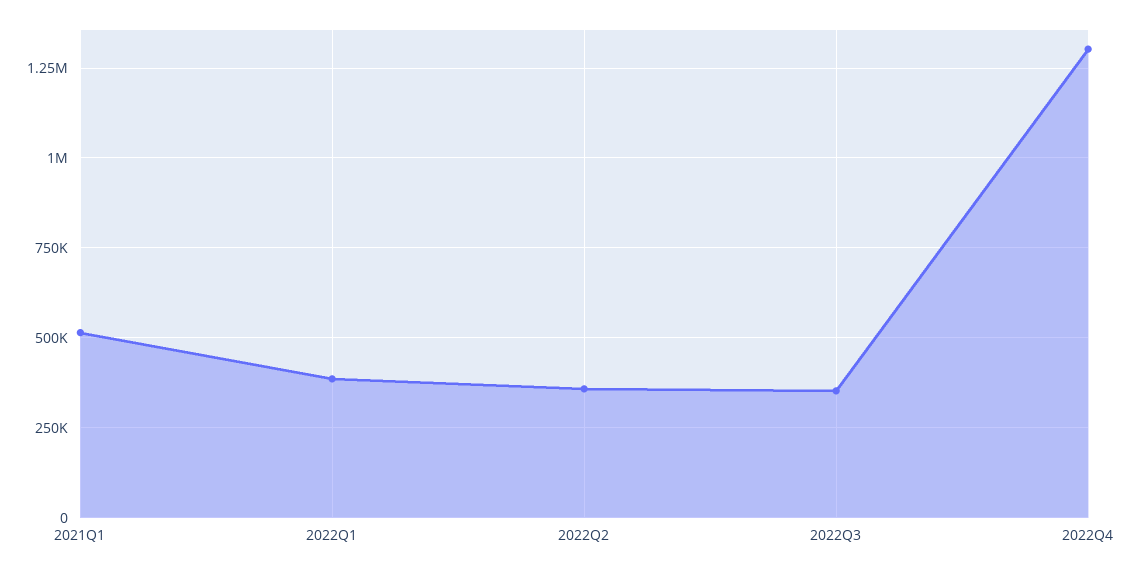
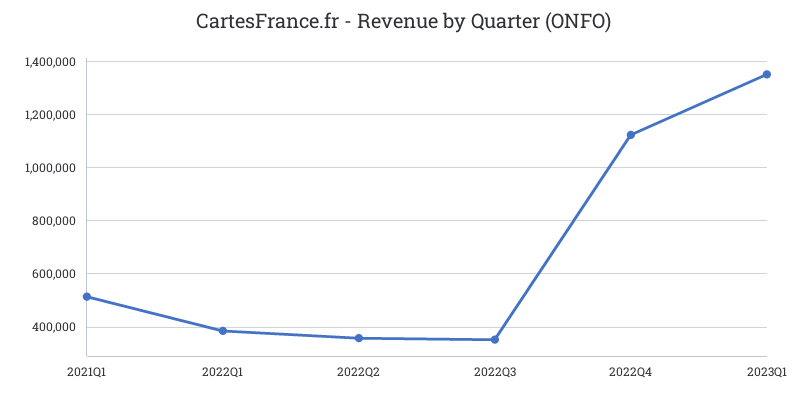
2022Q4: 1300000 -> 1125000
2023Q1: none -> 1350000

